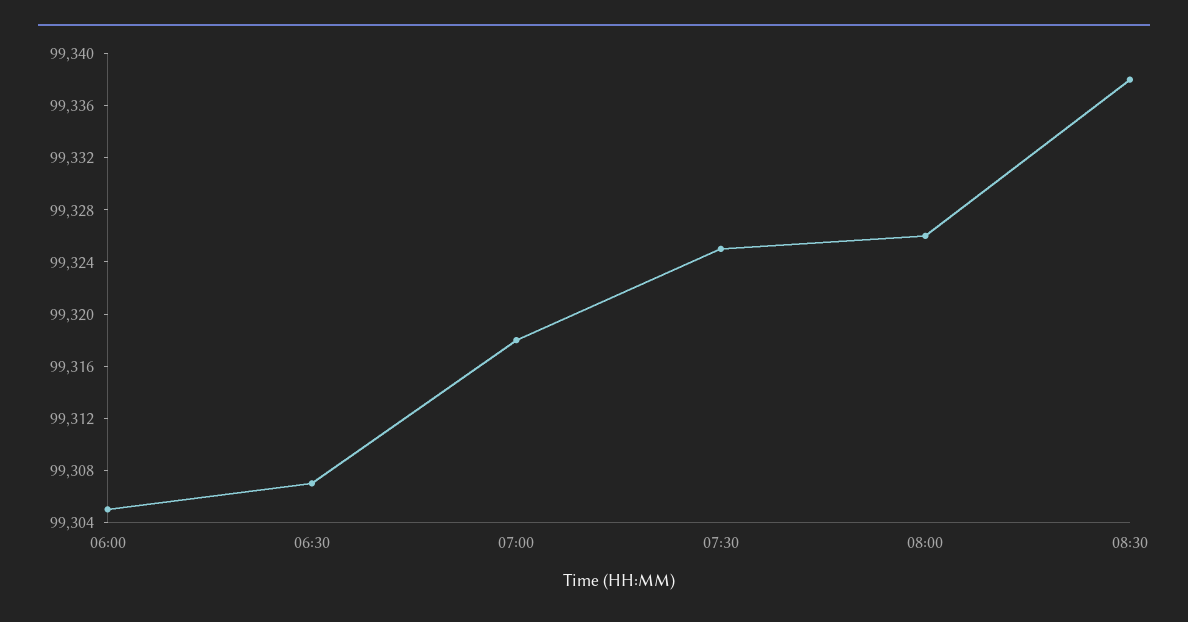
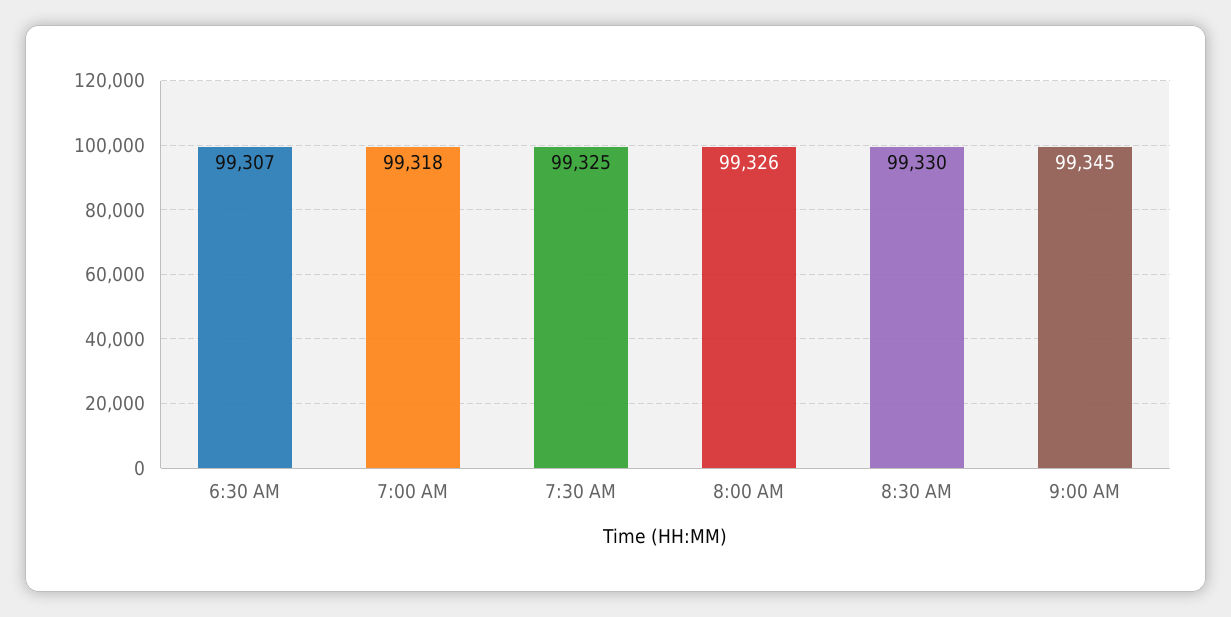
06:00: 99305 -> none
08:30: 99338 -> 99330
9:00 AM: none -> 99345

